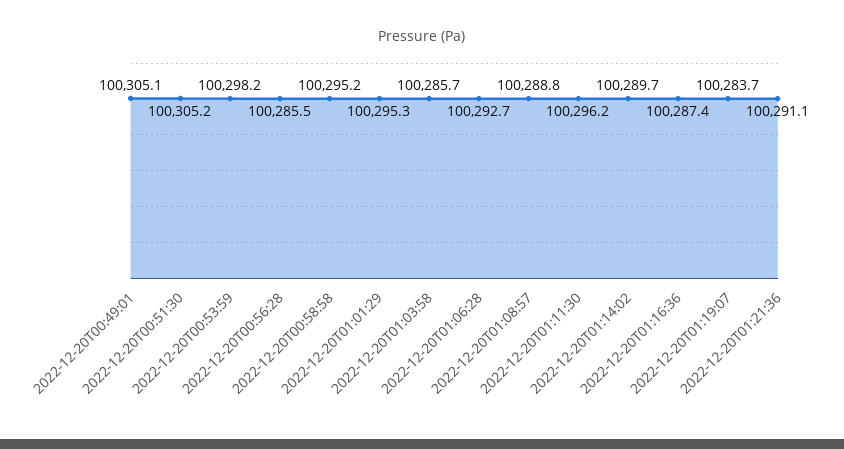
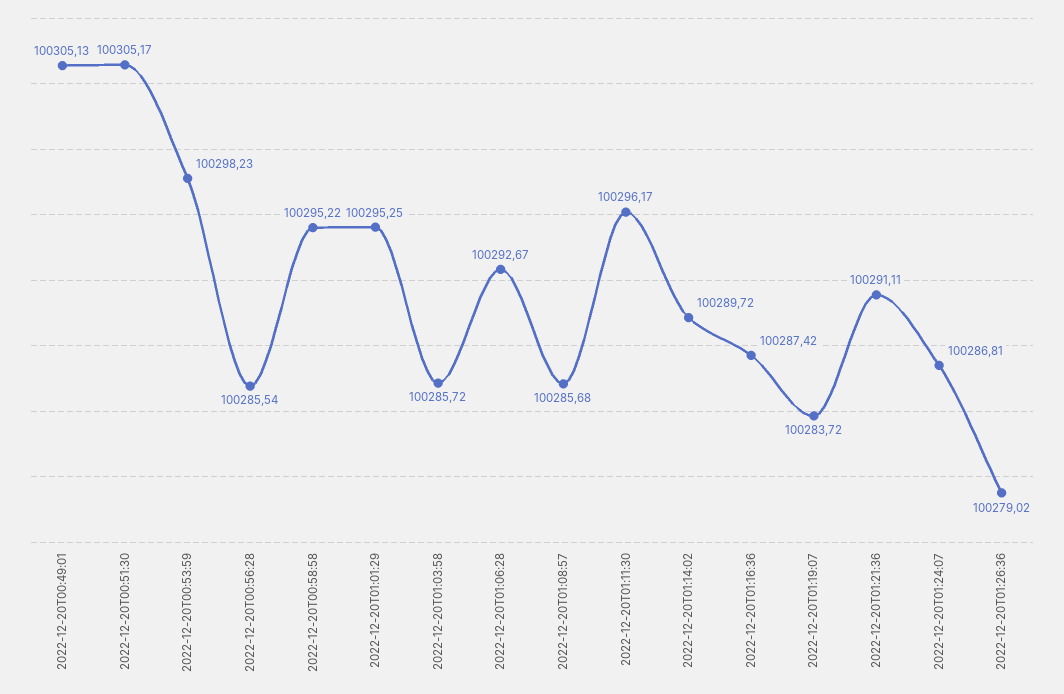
2022-12-20T01:08:57: 100288.8 -> 100285.68
2022-12-20T01:24:07: none -> 100286.81
2022-12-20T01:26:36: none -> 100279.02

